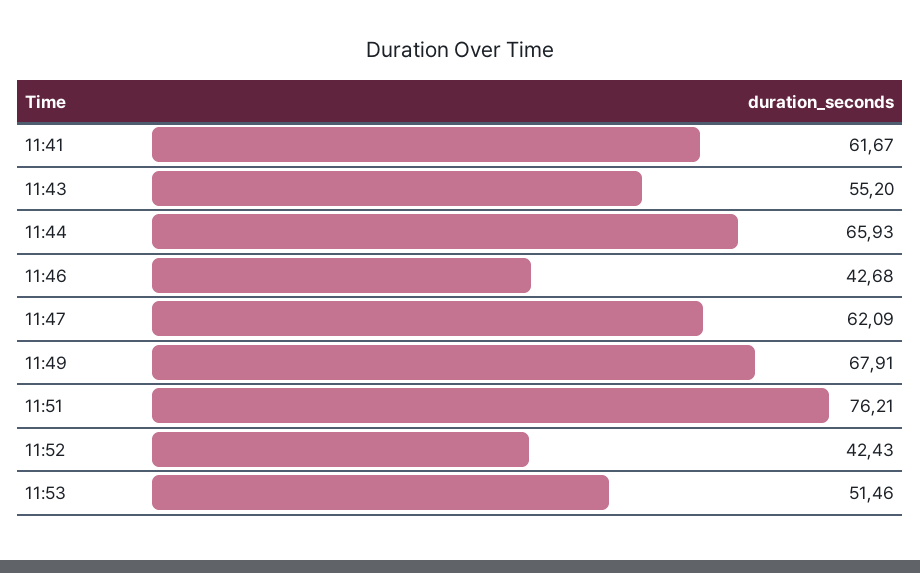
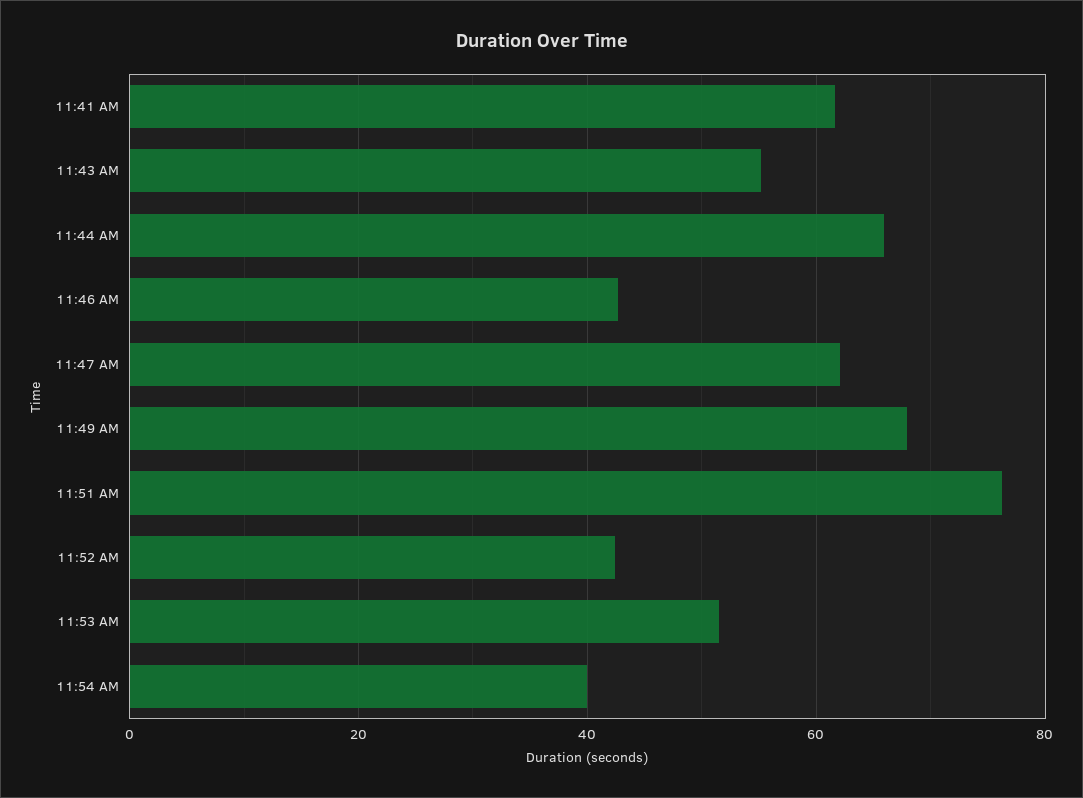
11:54 AM: none -> 40

